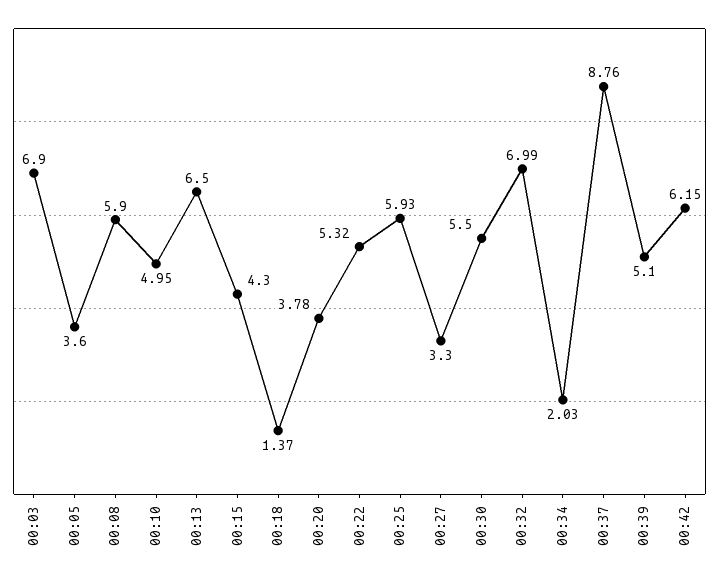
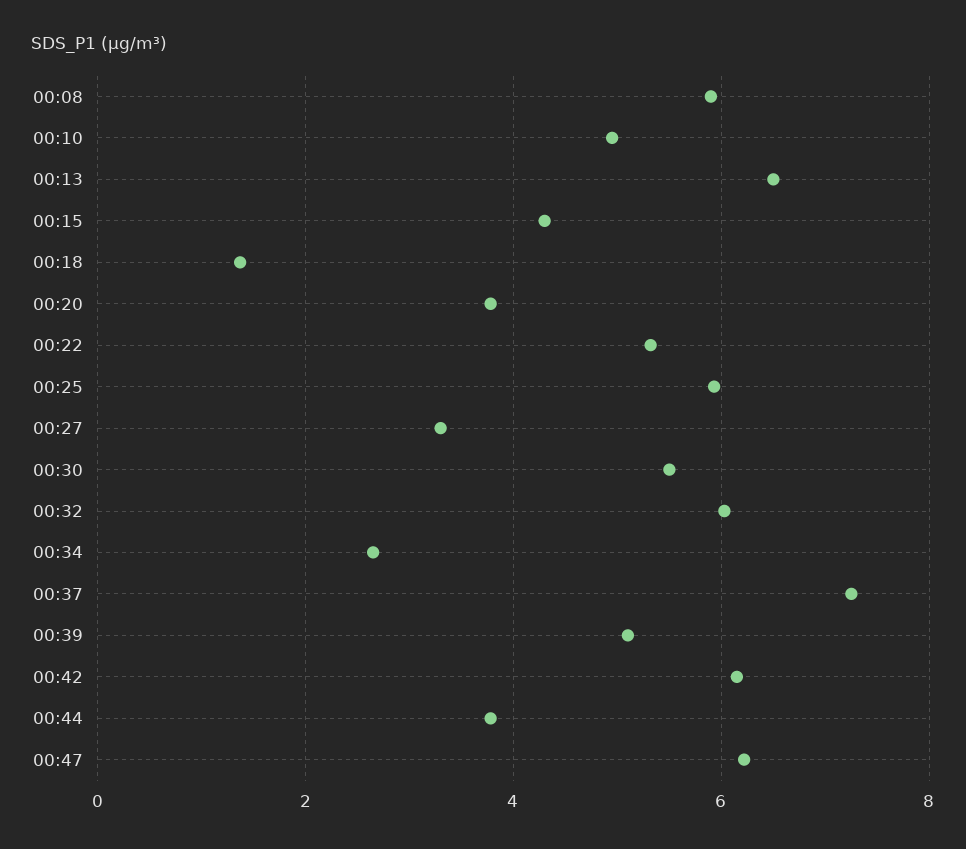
00:03: 6.9 -> none
00:05: 3.6 -> none
00:32: 6.99 -> 6
00:34: 2.03 -> 2.6
00:37: 8.76 -> 7.2
00:44: none -> 3.8
00:47: none -> 6.2

